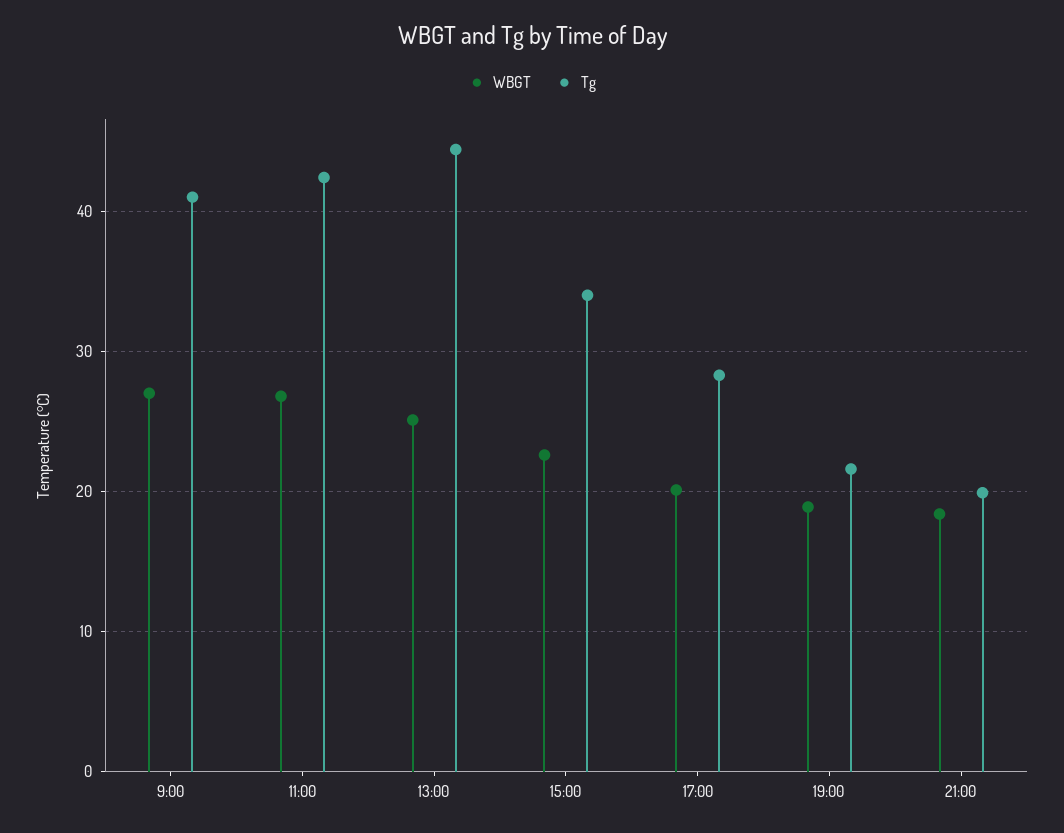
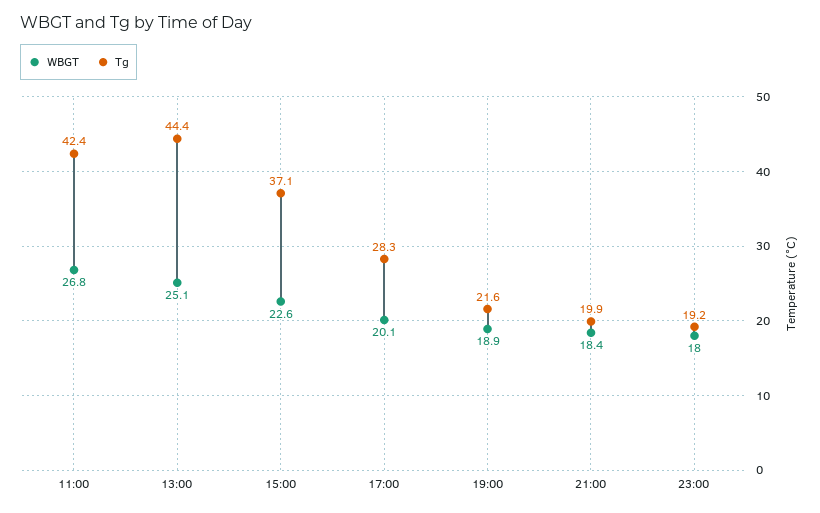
WBGT, 9:00: 27 -> none
Tg, 9:00: 41 -> none
Tg, 15:00: 34 -> 37.1
WBGT, 23:00: none -> 18
Tg, 23:00: none -> 19.2

